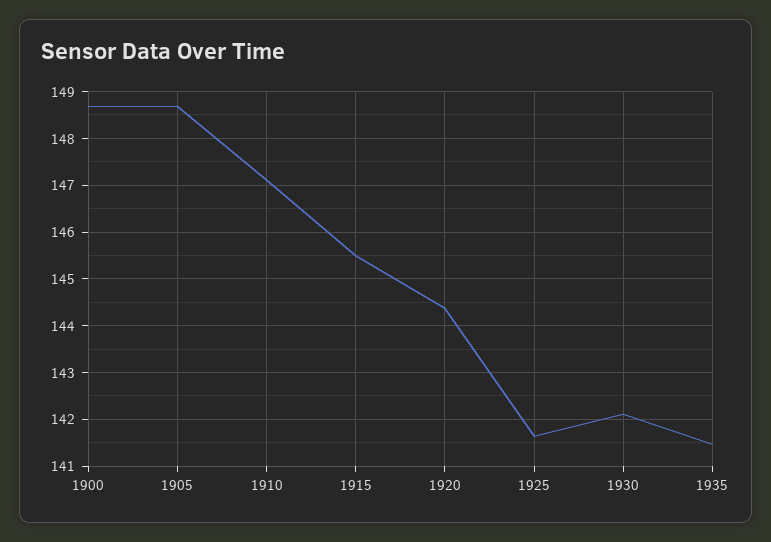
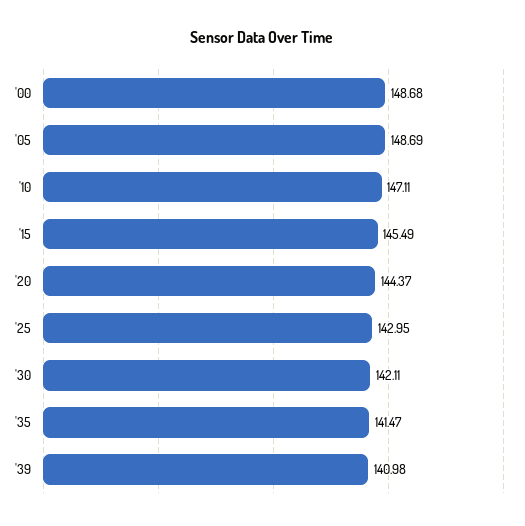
1925: 141.6 -> 142.95
'39: none -> 140.98

